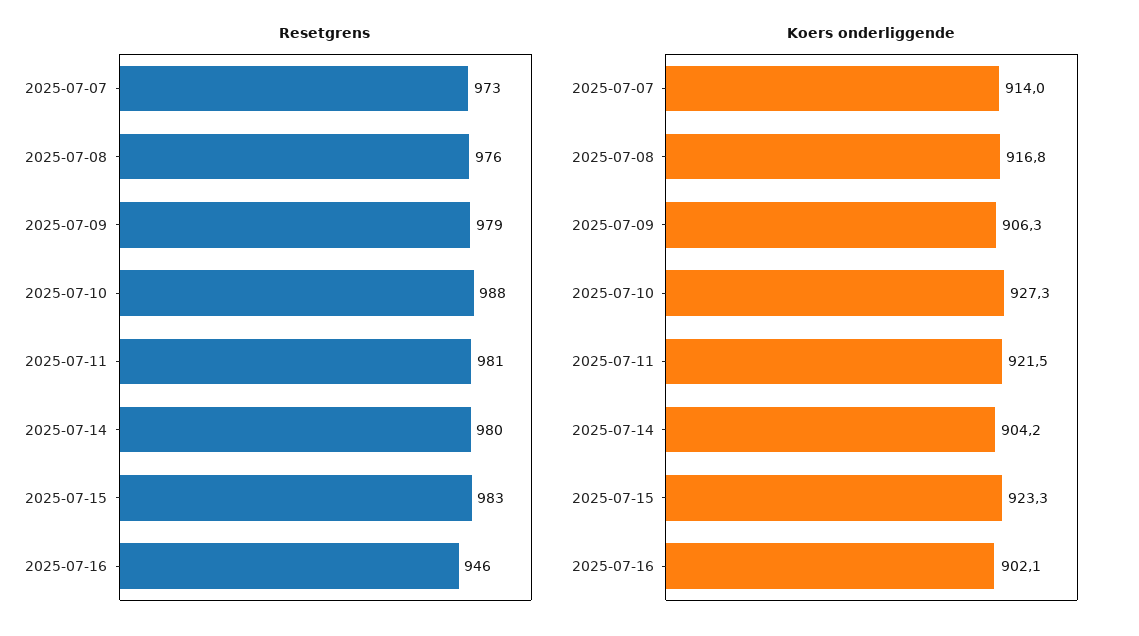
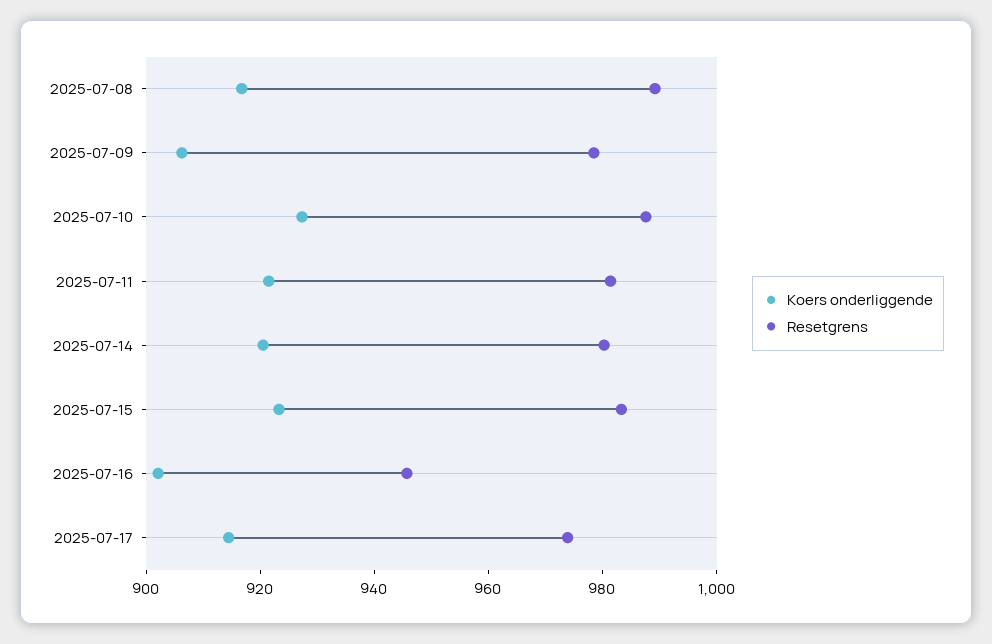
Resetgrens, 2025-07-07: 973 -> none
Resetgrens, 2025-07-08: 976 -> 990
Koers onderliggende, 2025-07-07: 914 -> none
Koers onderliggende, 2025-07-14: 904.2 -> 920
Koers onderliggende, 2025-07-17: none -> 915
Resetgrens, 2025-07-17: none -> 975

